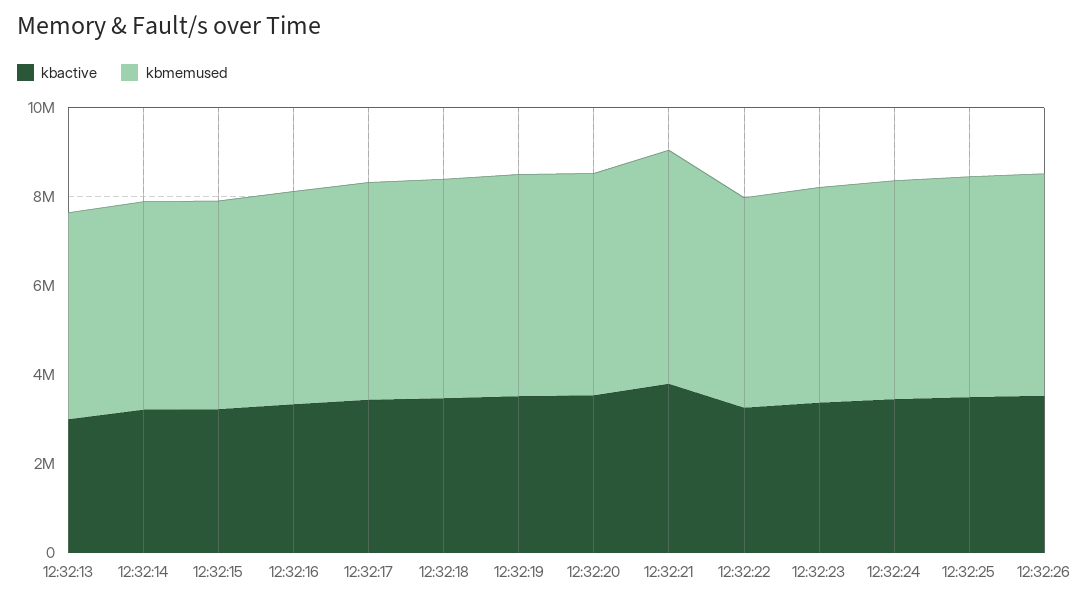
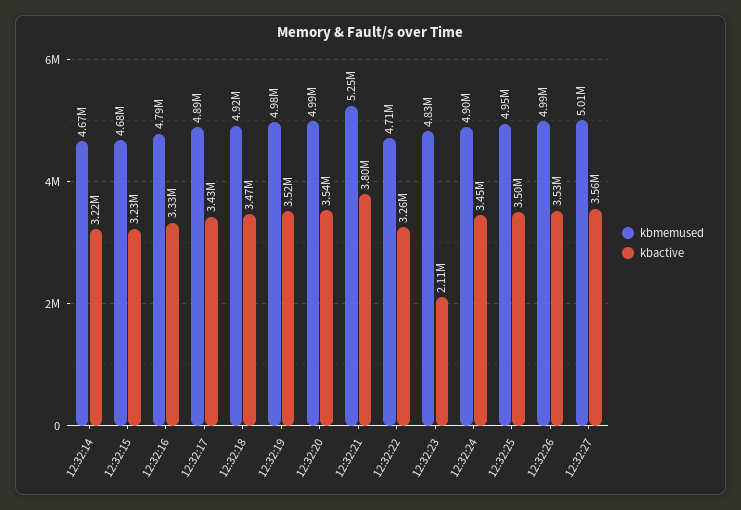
kbactive, 12:32:13: 3000000 -> none
kbmemused, 12:32:13: 4500000 -> none
kbactive, 12:32:23: 3500000 -> 2110000
kbmemused, 12:32:27: none -> 5010000
kbactive, 12:32:27: none -> 3560000

